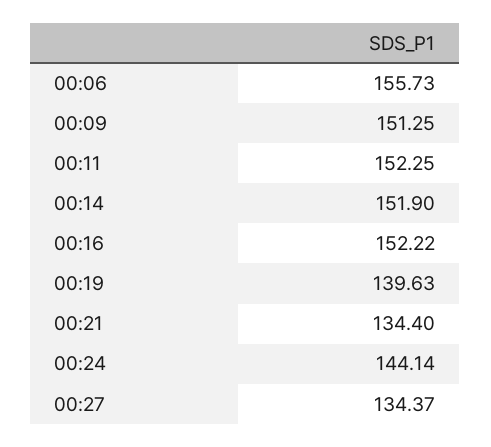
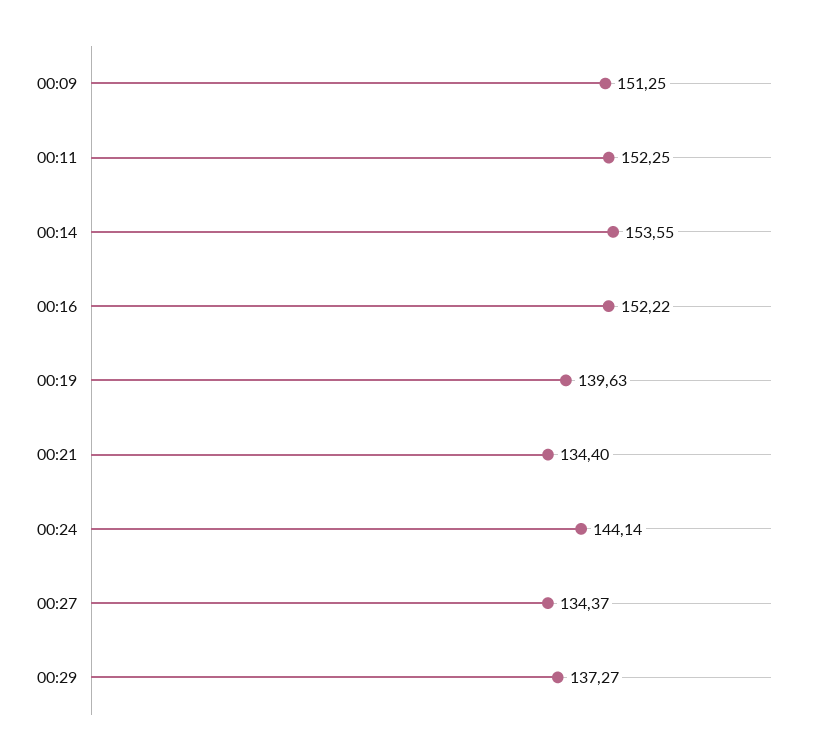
00:06: 155.73 -> none
00:14: 151.9 -> 153.55
00:29: none -> 137.27

